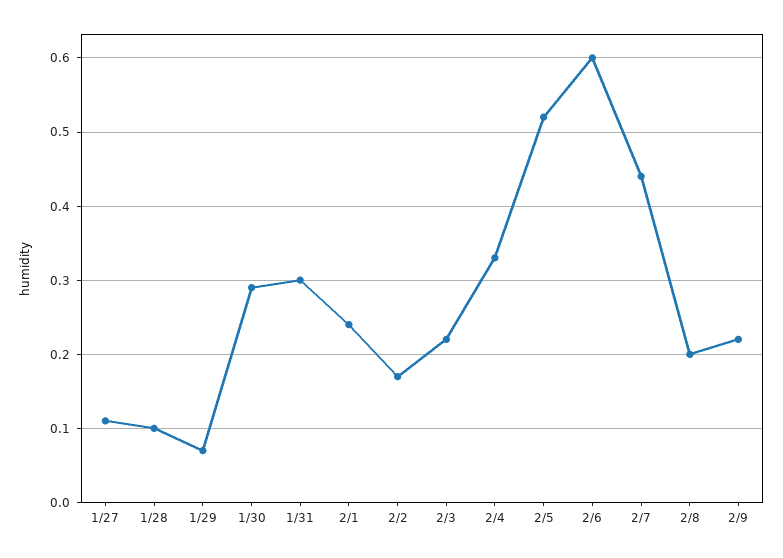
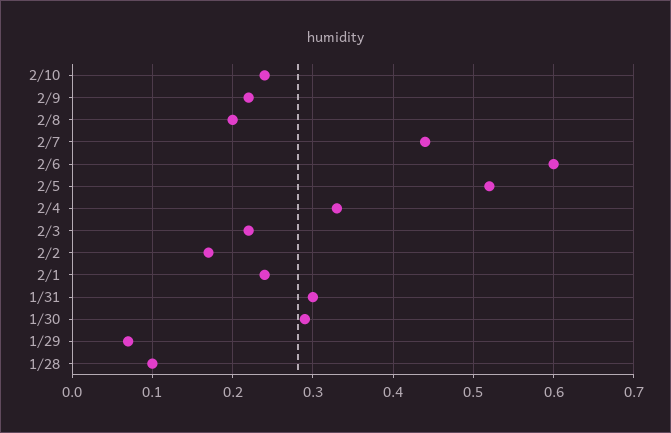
1/27: 0.11 -> none
2/10: none -> 0.24

